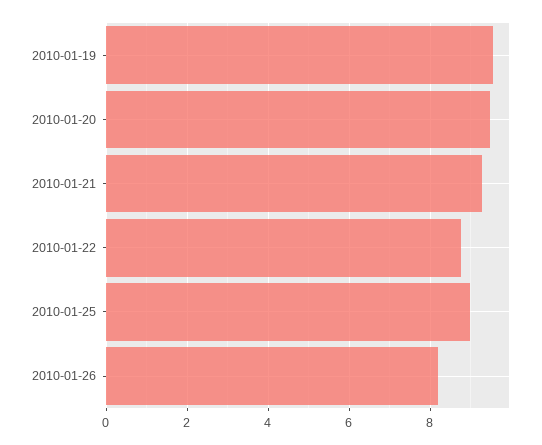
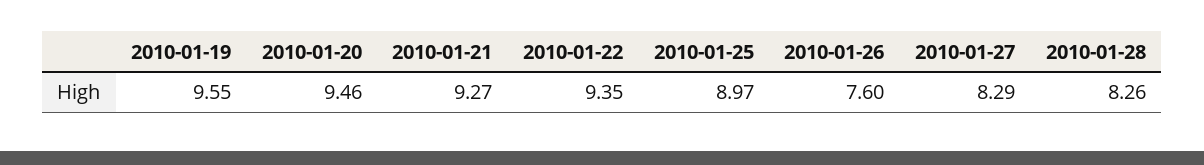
2010-01-22: 8.8 -> 9.35
2010-01-26: 8.2 -> 7.6
2010-01-27: none -> 8.29
2010-01-28: none -> 8.26

